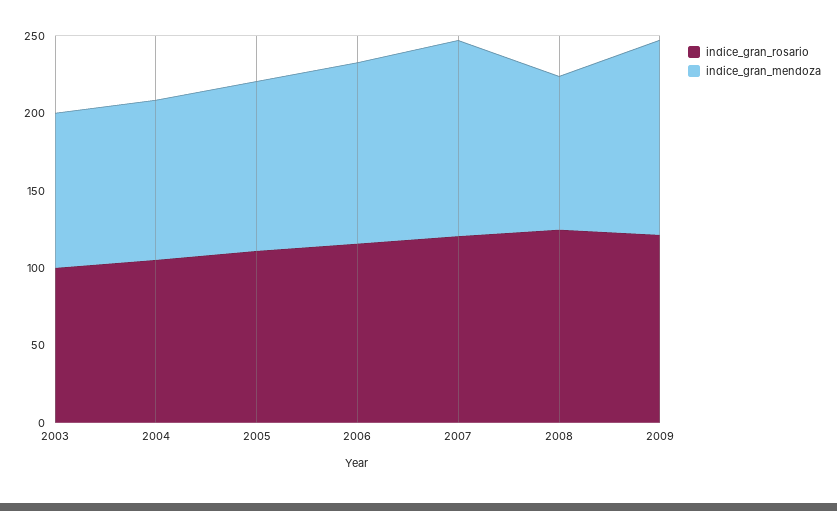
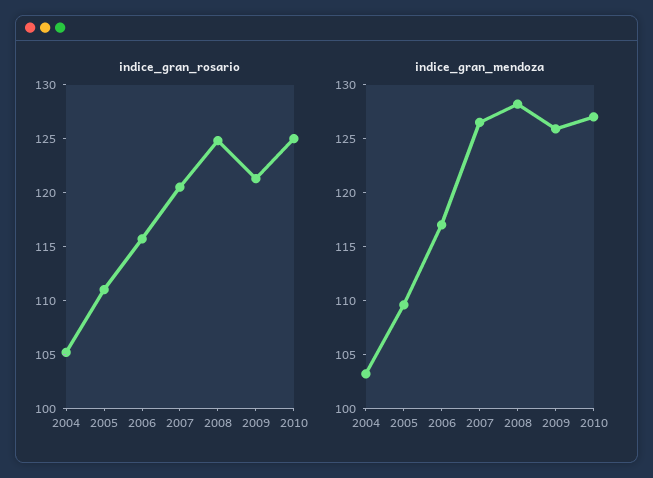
indice_gran_rosario, 2003: 100 -> none
indice_gran_mendoza, 2003: 100 -> none
indice_gran_mendoza, 2008: 100 -> 128
indice_gran_rosario, 2010: none -> 125
indice_gran_mendoza, 2010: none -> 127

